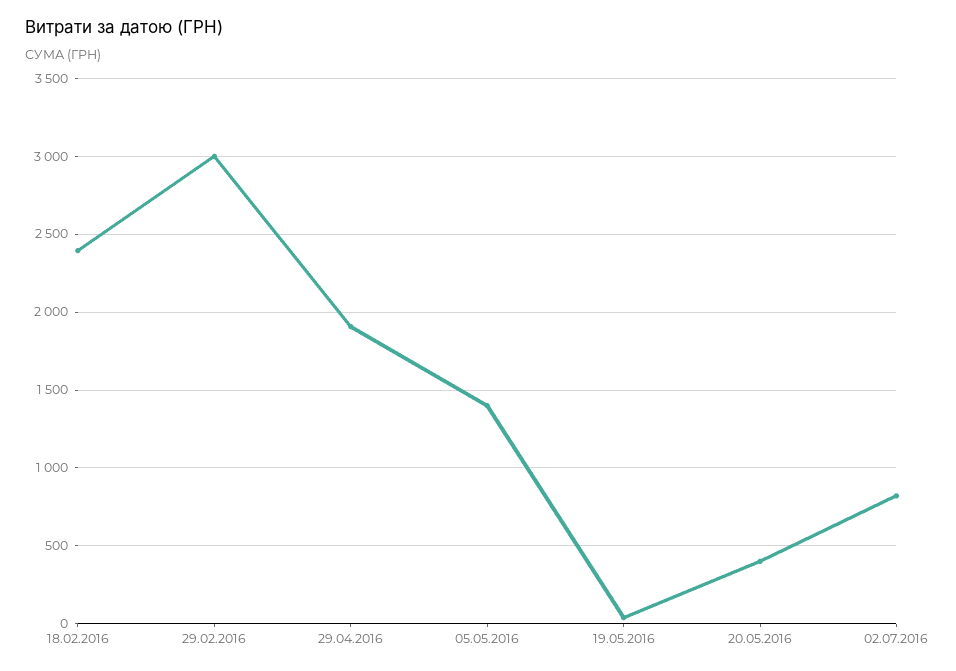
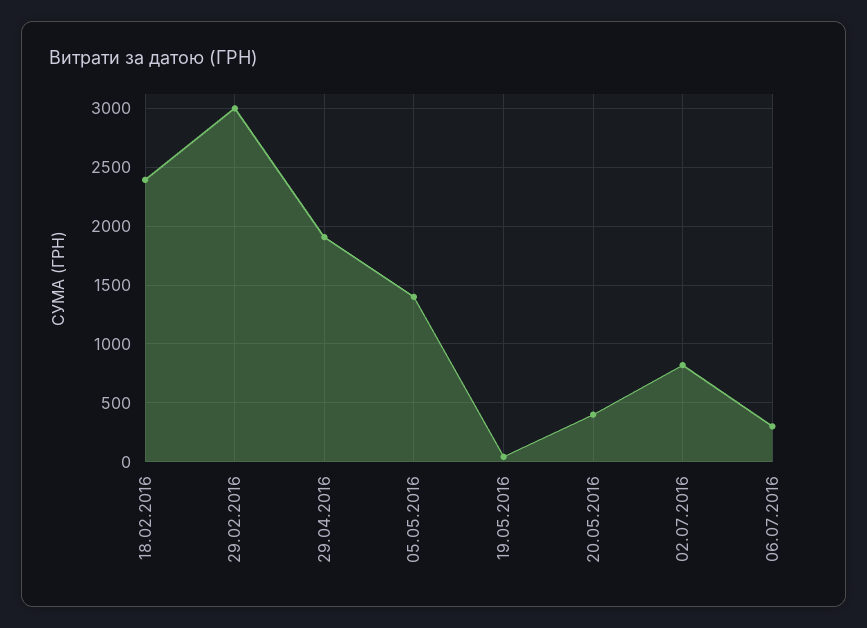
06.07.2016: none -> 300

